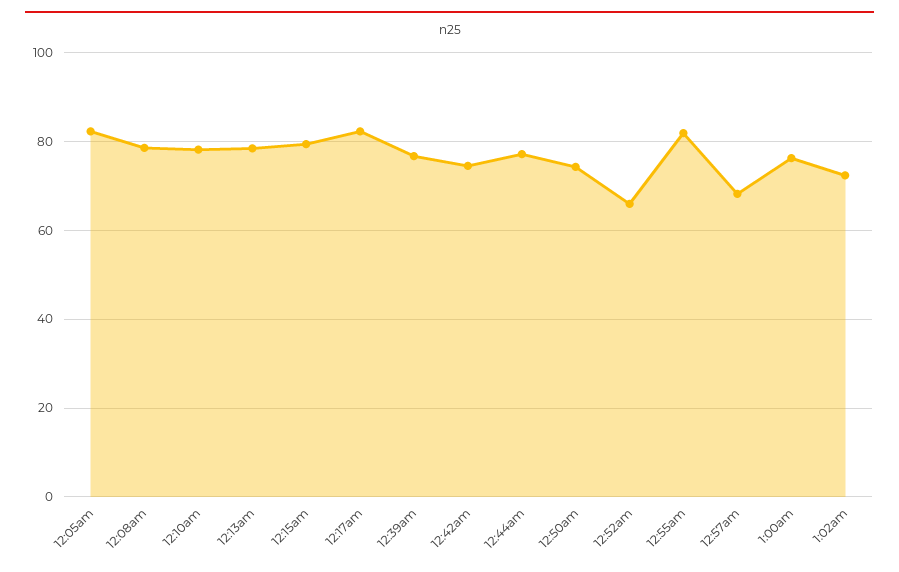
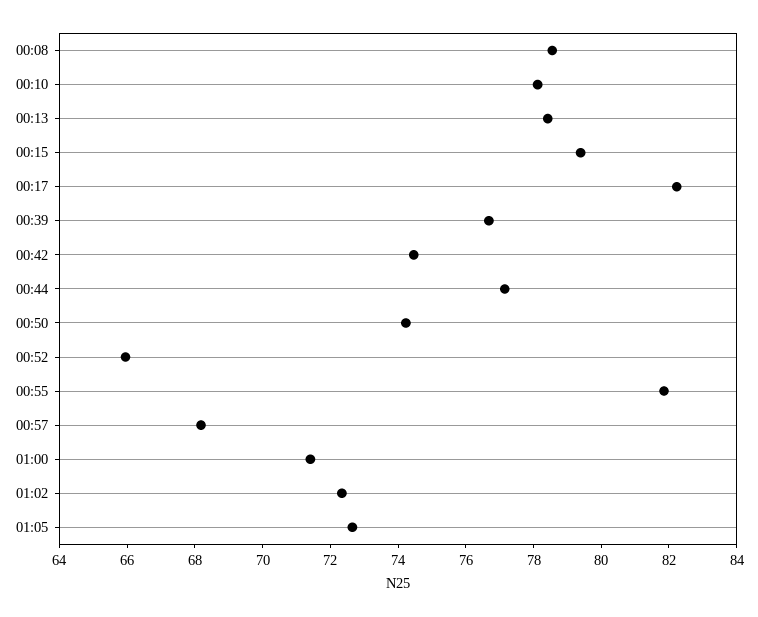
12:05am: 82 -> none
1:00am: 76 -> 71.5
01:05: none -> 72.5

